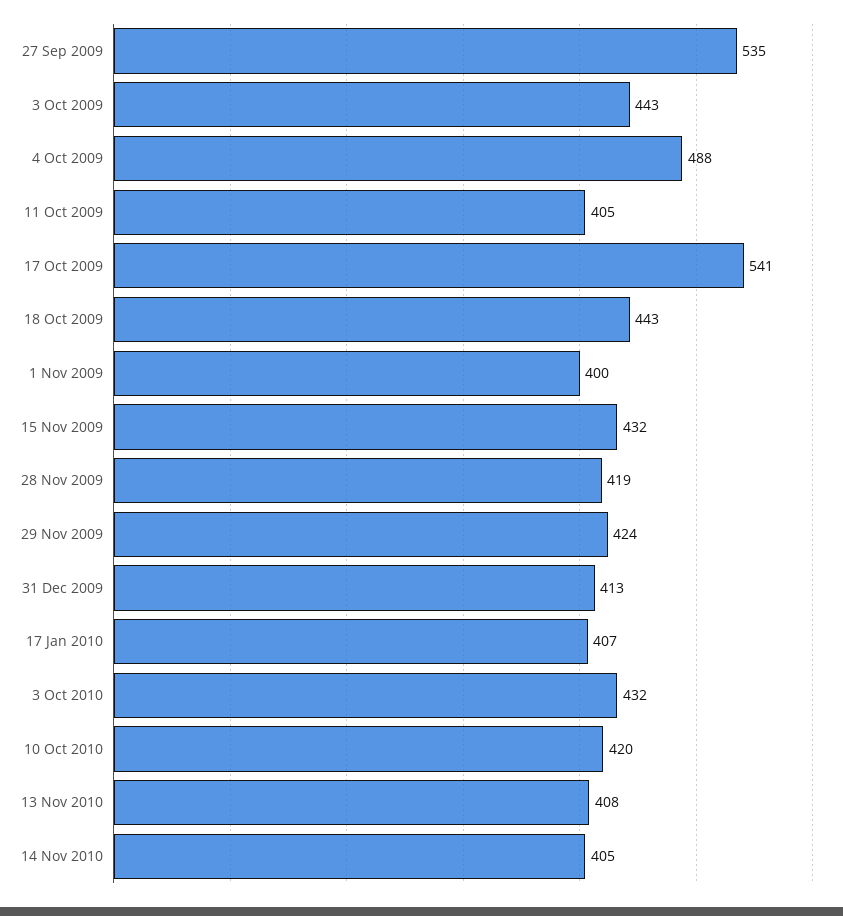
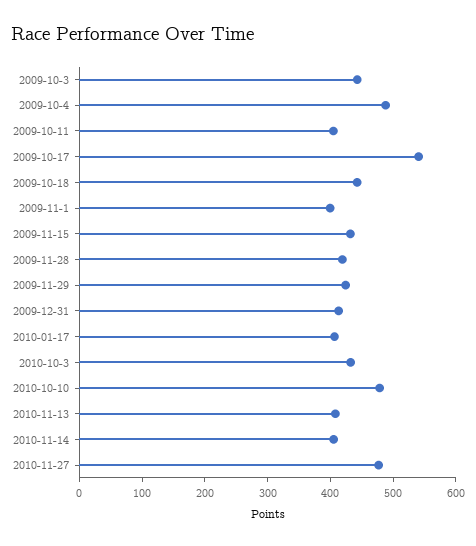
27 Sep 2009: 535 -> none
10 Oct 2010: 420 -> 480
2010-11-27: none -> 480

